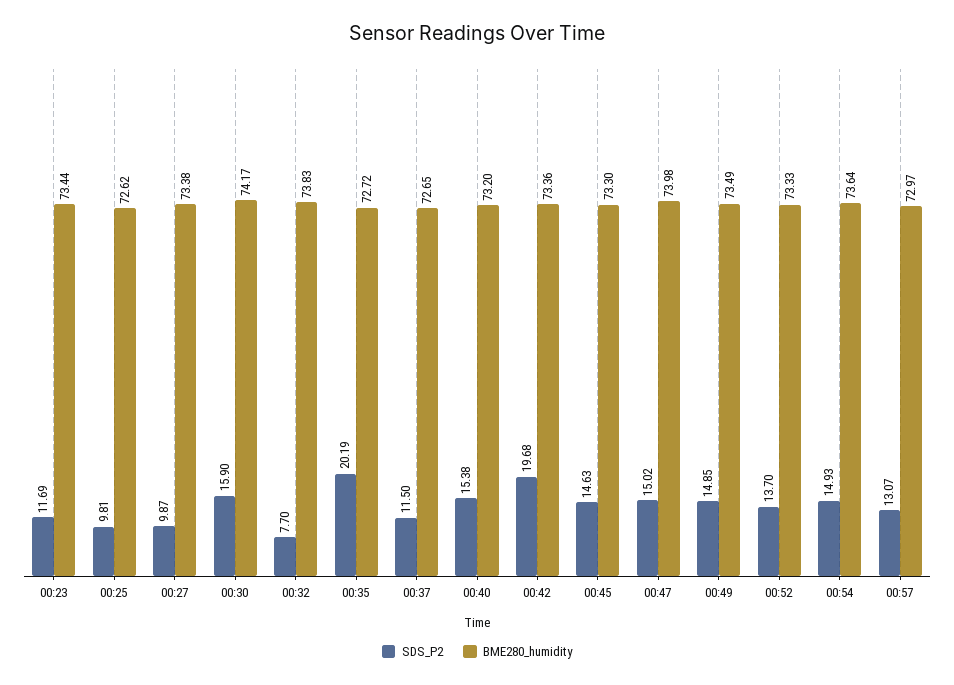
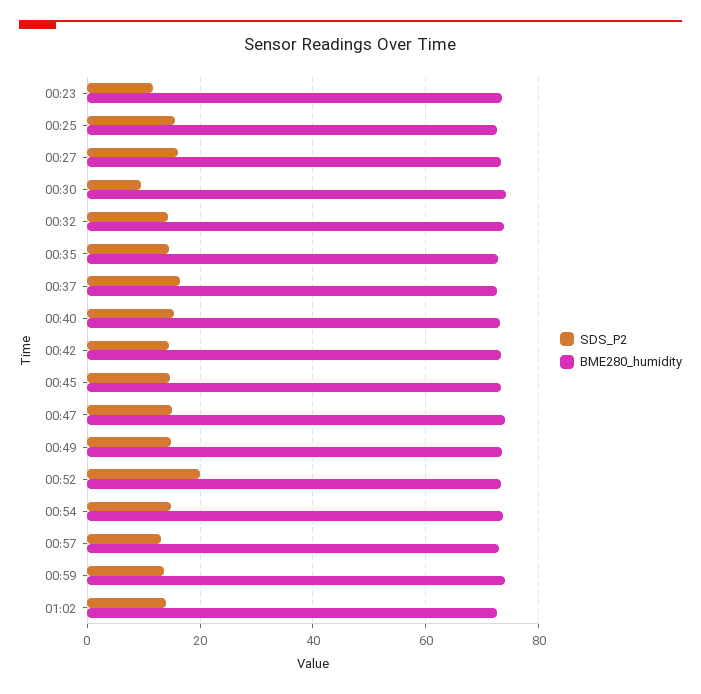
SDS_P2, 00:25: 9.81 -> 16
SDS_P2, 00:27: 9.87 -> 16
SDS_P2, 00:30: 15.9 -> 10
SDS_P2, 00:32: 7.7 -> 14
SDS_P2, 00:35: 20.19 -> 14
SDS_P2, 00:37: 11.5 -> 16
SDS_P2, 00:42: 19.68 -> 14
SDS_P2, 00:52: 13.7 -> 20
SDS_P2, 00:59: none -> 14
BME280_humidity, 00:59: none -> 74
SDS_P2, 01:02: none -> 14
BME280_humidity, 01:02: none -> 72

